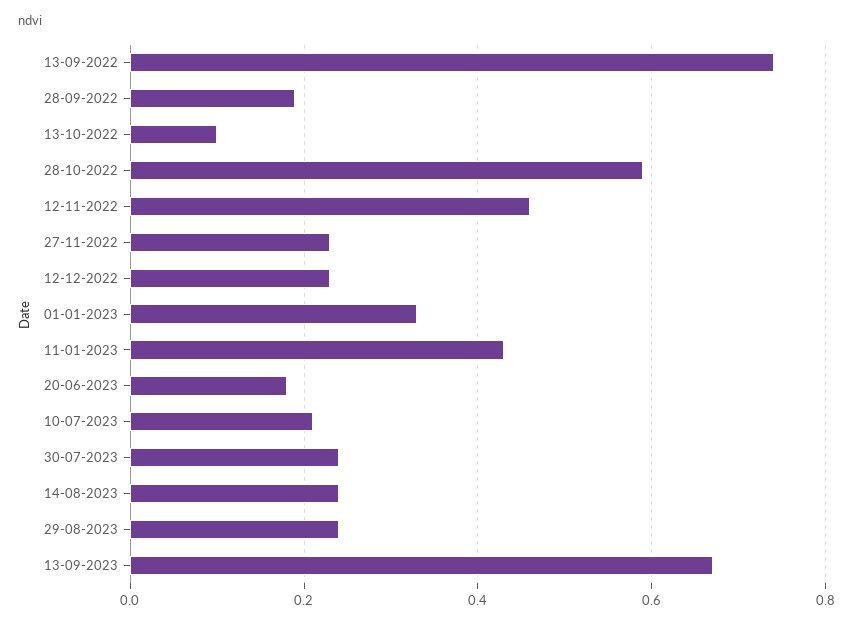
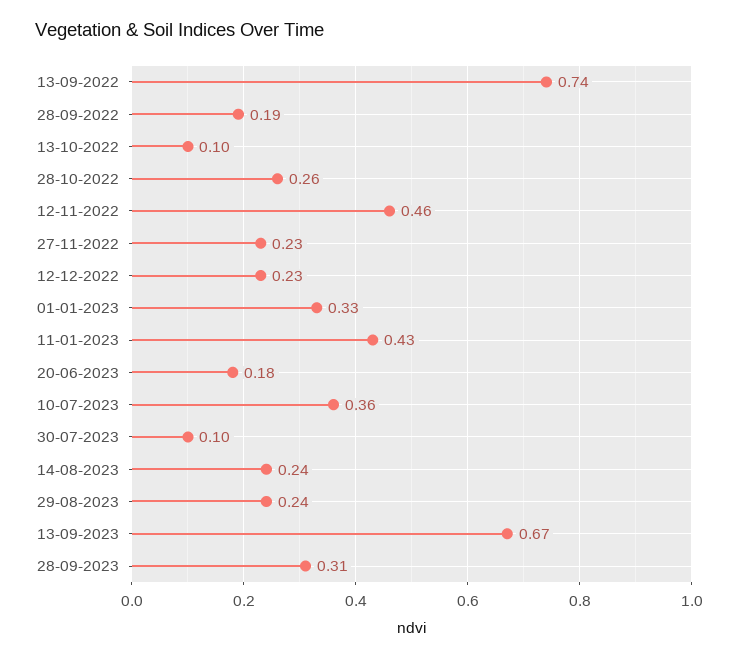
28-10-2022: 0.6 -> 0.26
10-07-2023: 0.2 -> 0.36
30-07-2023: 0.25 -> 0.1
28-09-2023: none -> 0.31

